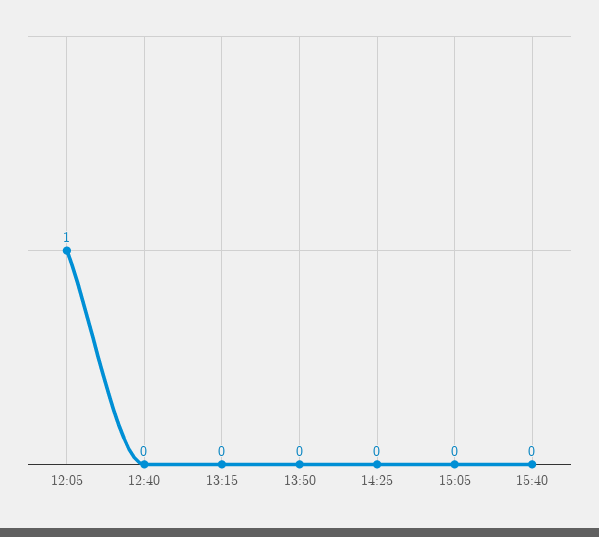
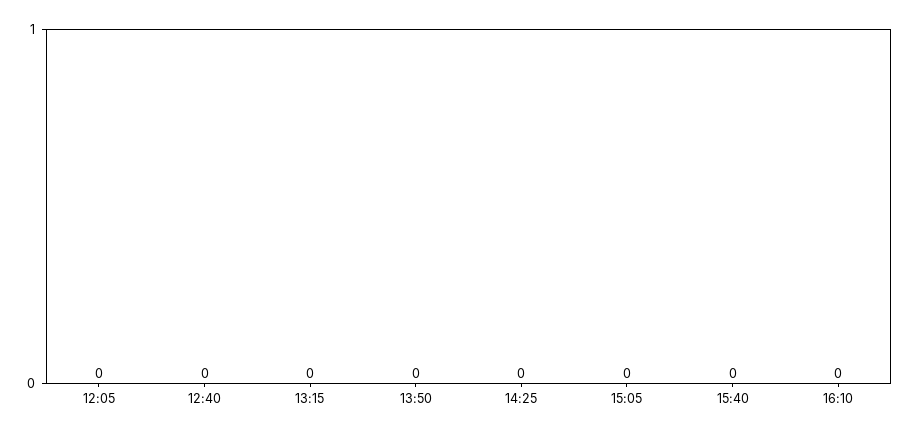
12:05: 1 -> 0
16:10: none -> 0

